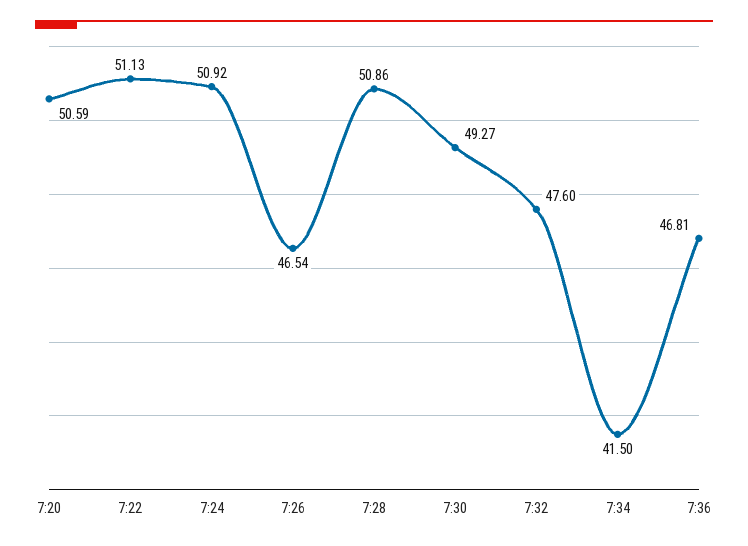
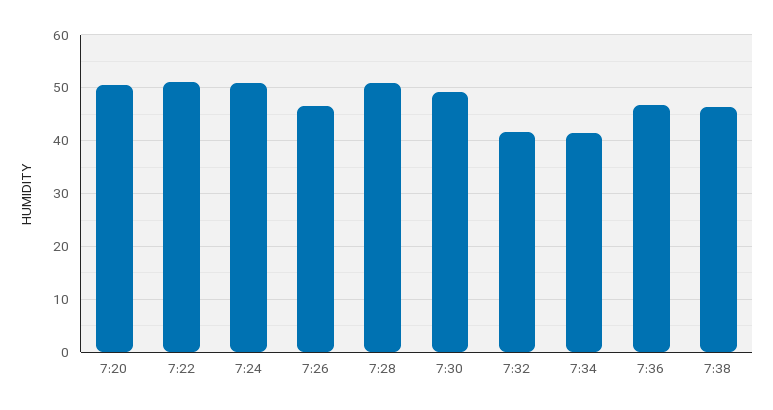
7:32: 47.6 -> 42
7:38: none -> 46

